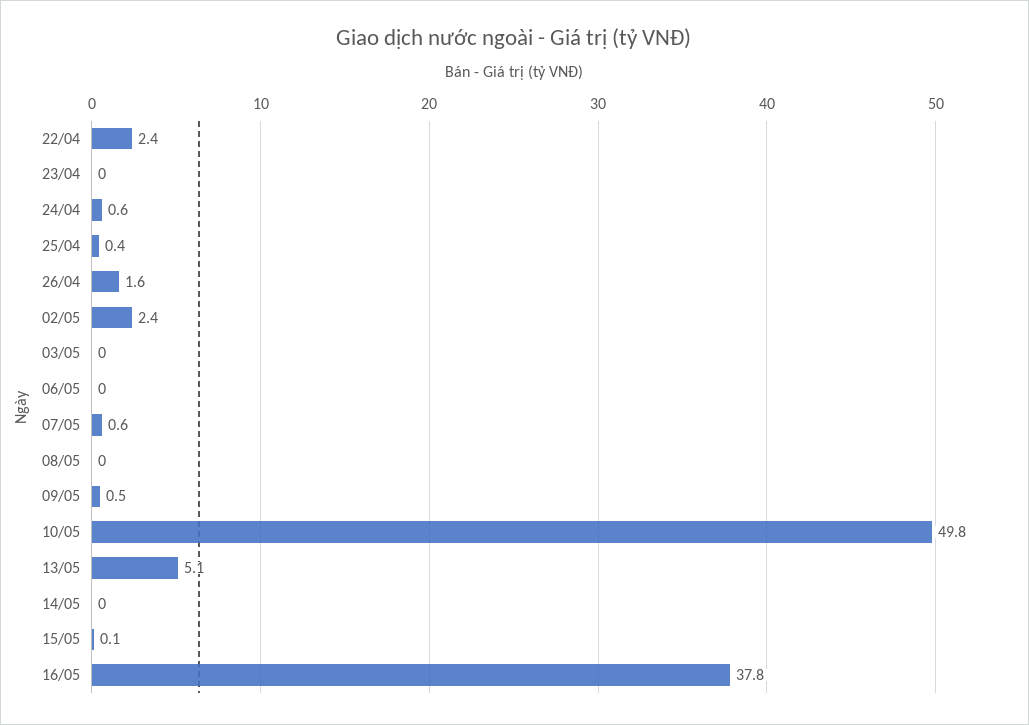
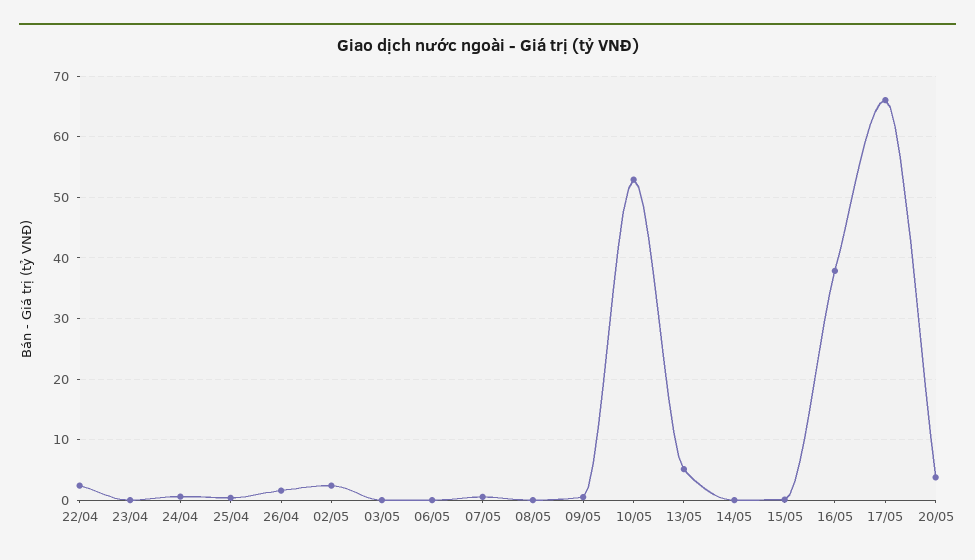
10/05: 49.8 -> 53
17/05: none -> 66
20/05: none -> 4

